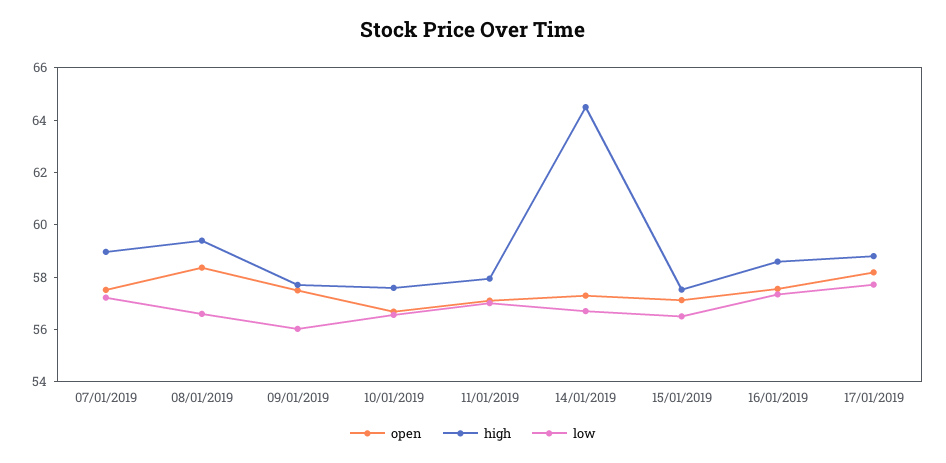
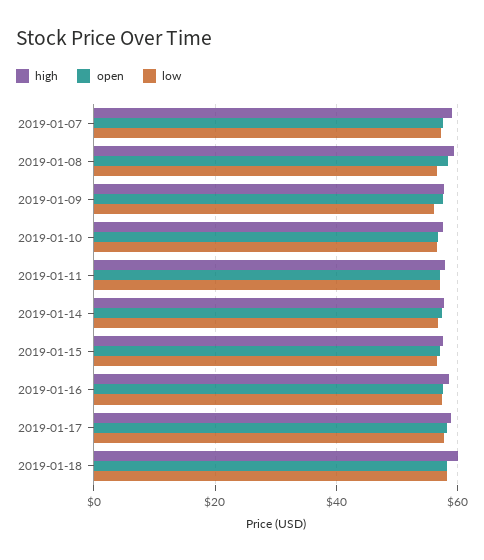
high, 14/01/2019: 64.5 -> 58
high, 2019-01-18: none -> 60
open, 2019-01-18: none -> 58
low, 2019-01-18: none -> 58

